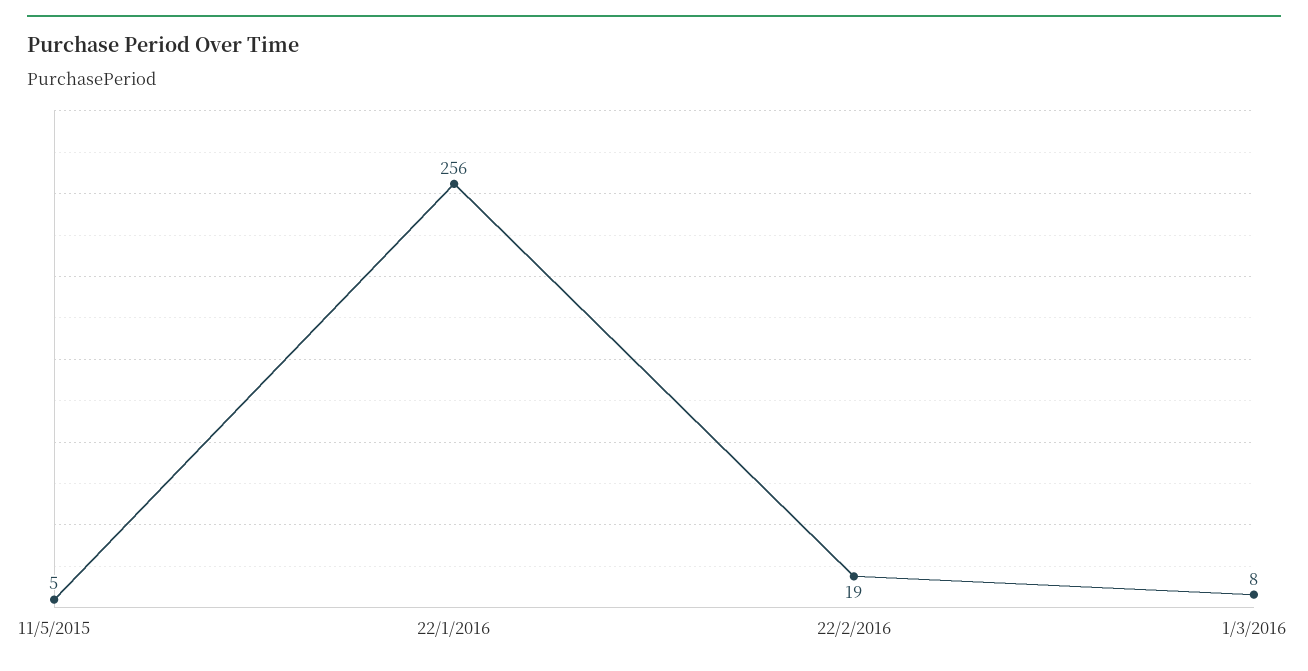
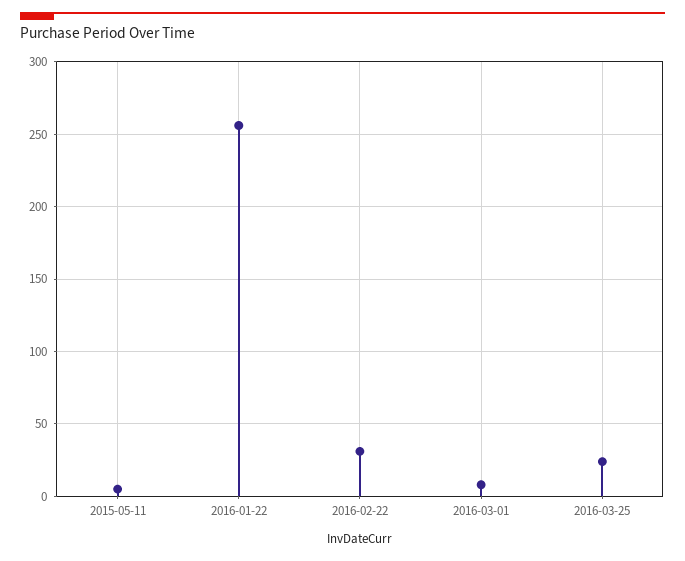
22/2/2016: 19 -> 30
2016-03-25: none -> 25

